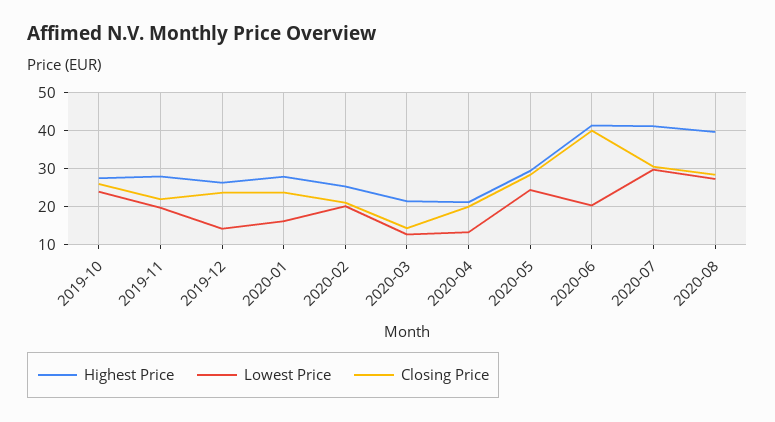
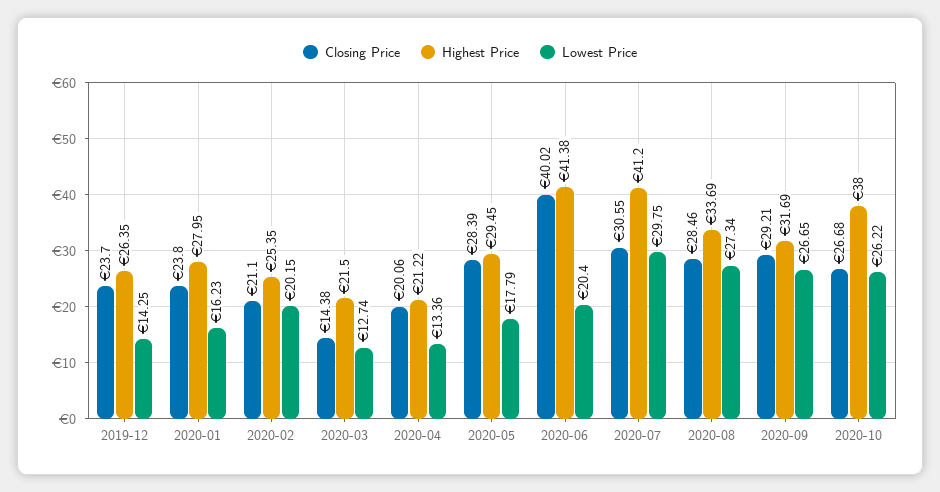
Highest Price, 2019-10: 28 -> none
Lowest Price, 2019-10: 24 -> none
Closing Price, 2019-10: 26 -> none
Highest Price, 2019-11: 28 -> none
Lowest Price, 2019-11: 20 -> none
Closing Price, 2019-11: 22 -> none
Lowest Price, 2020-05: 24 -> 17.79
Highest Price, 2020-08: 40 -> 33.69
Closing Price, 2020-09: none -> 29.21
Highest Price, 2020-09: none -> 31.69
Lowest Price, 2020-09: none -> 26.65
Closing Price, 2020-10: none -> 26.68
Highest Price, 2020-10: none -> 38
Lowest Price, 2020-10: none -> 26.22

